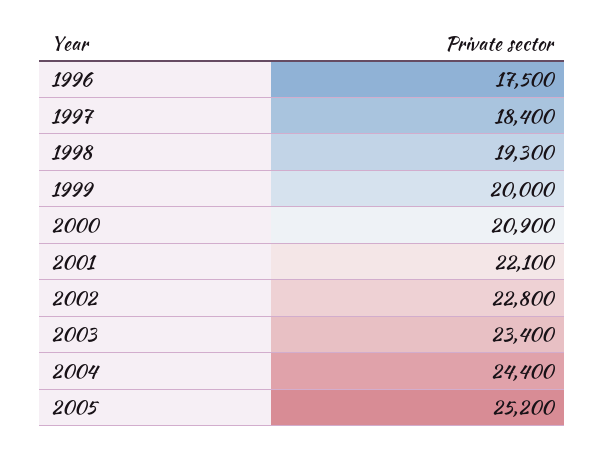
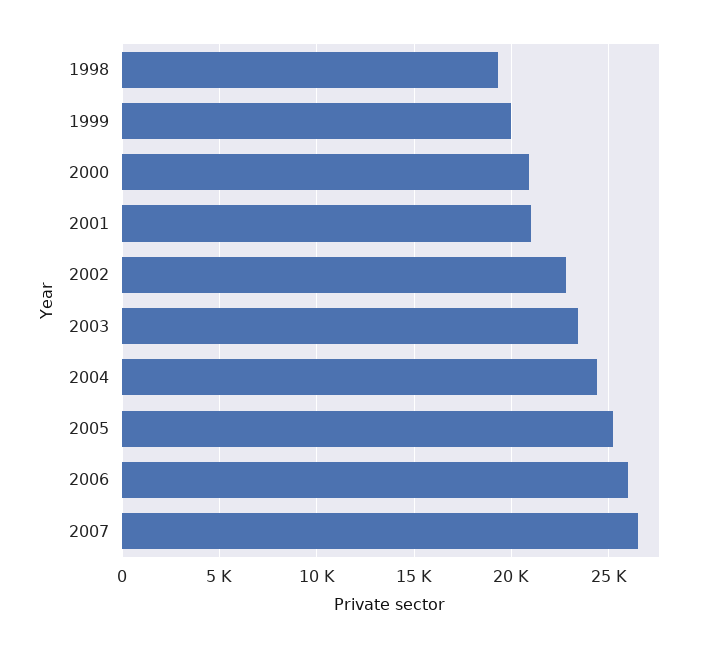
1996: 17500 -> none
1997: 18400 -> none
2001: 22100 -> 21000
2006: none -> 26000
2007: none -> 26500

